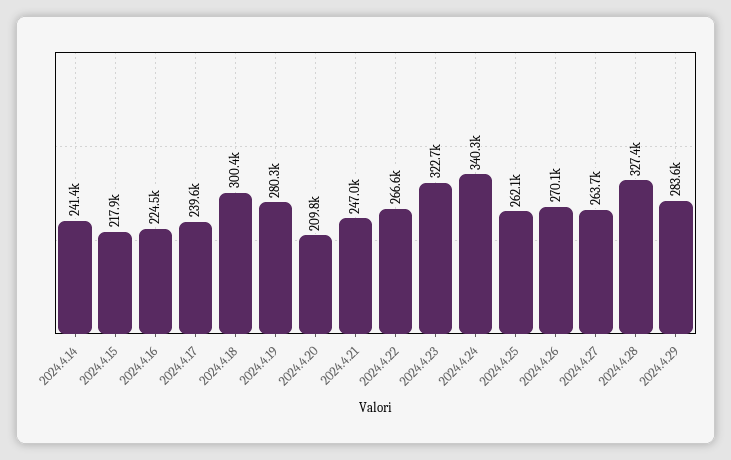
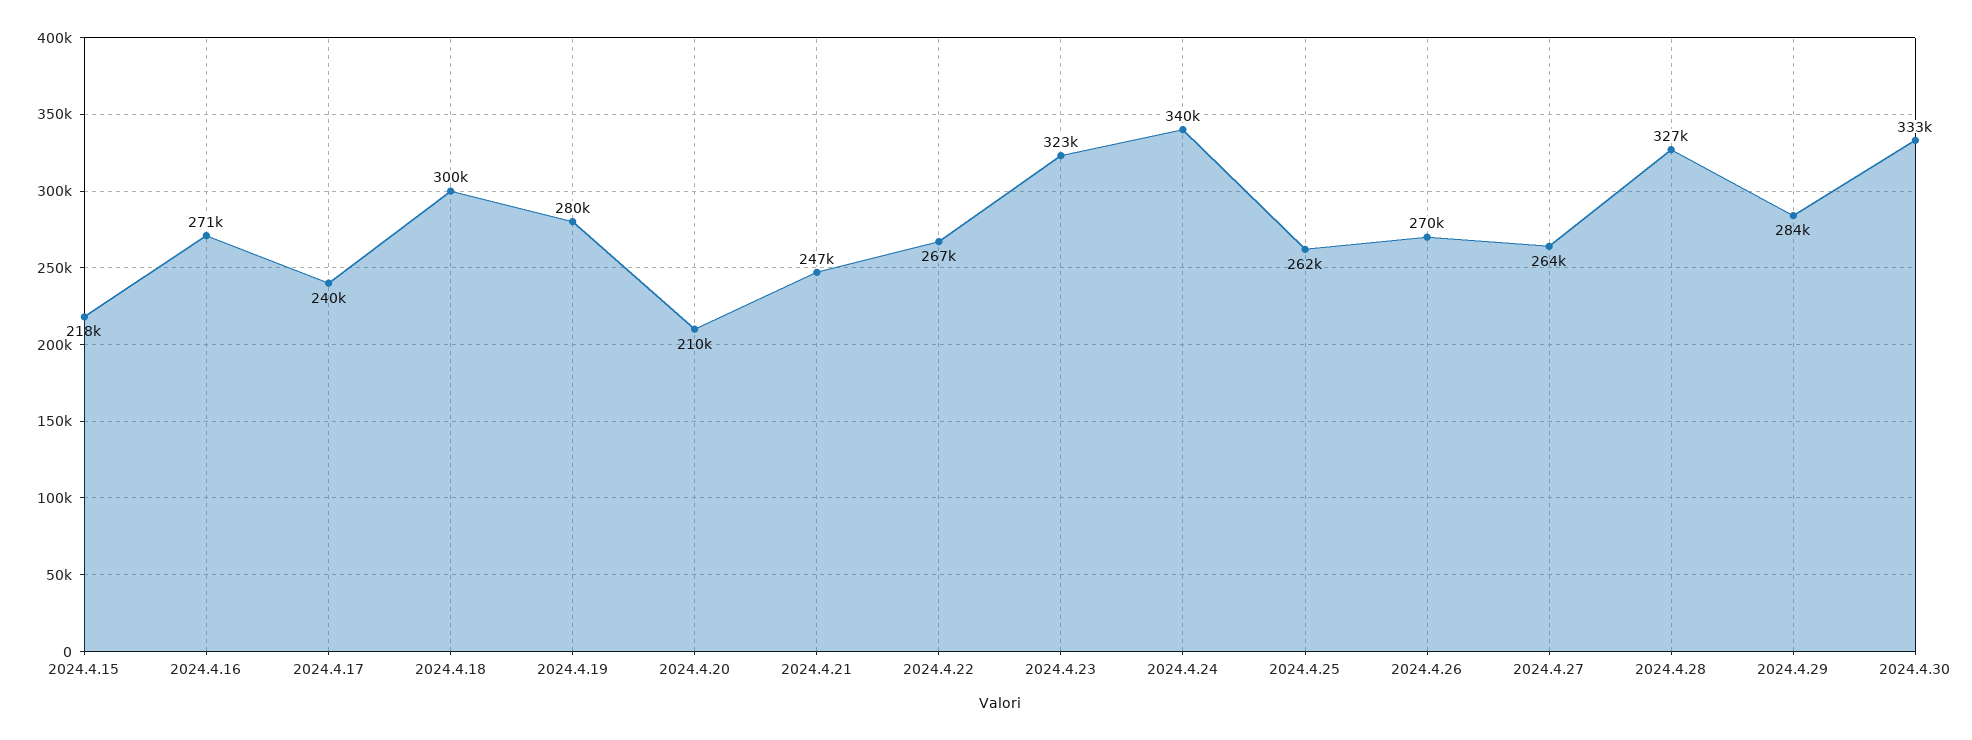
2024.4.14: 241400 -> none
2024.4.16: 224500 -> 271000
2024.4.30: none -> 333000

